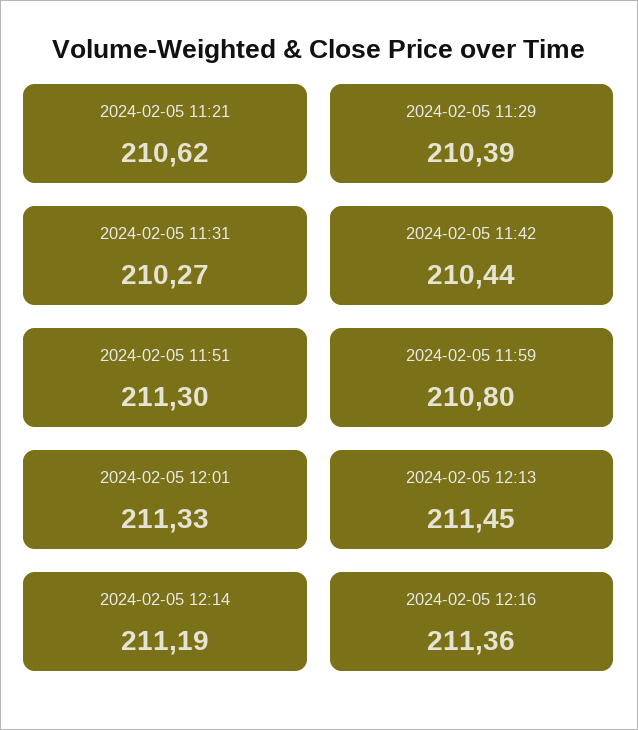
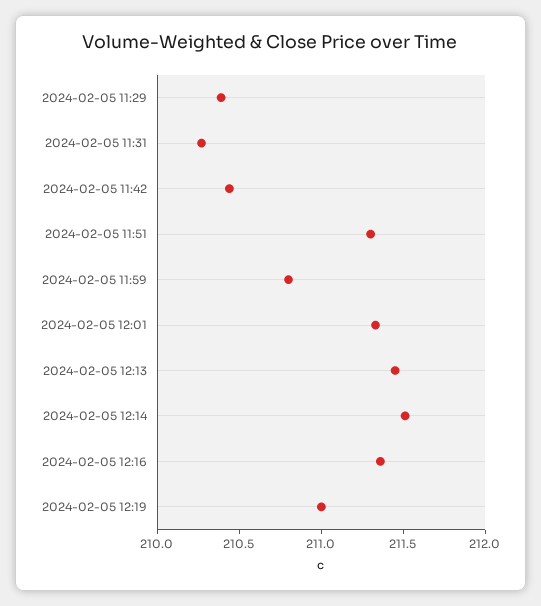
2024-02-05 11:21: 210.62 -> none
2024-02-05 12:14: 211.19 -> 211.5
2024-02-05 12:19: none -> 211

